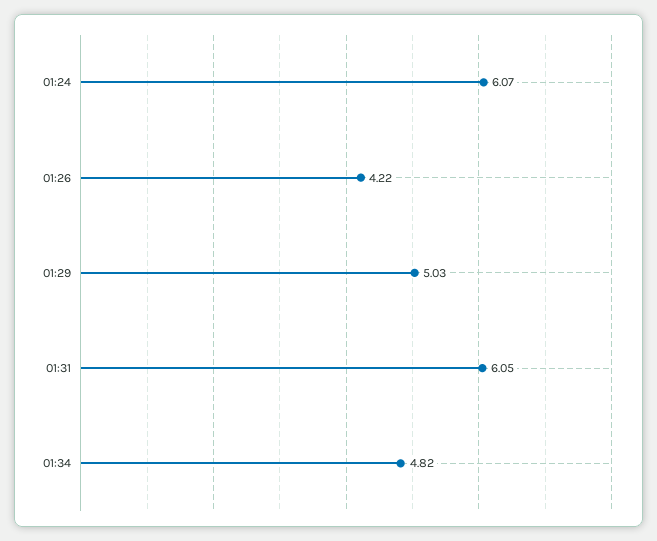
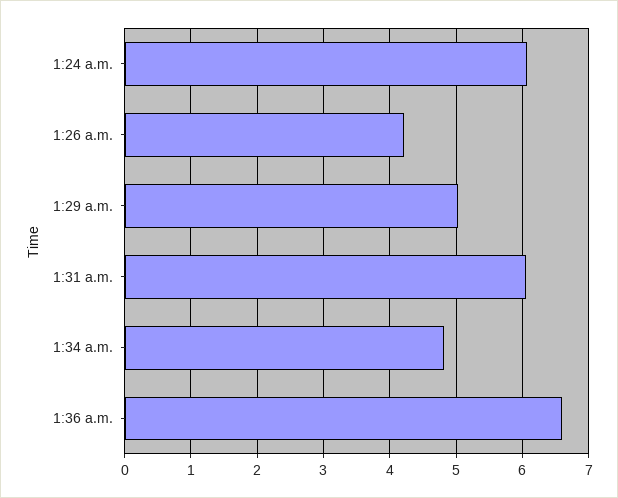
1:36 a.m.: none -> 6.6

